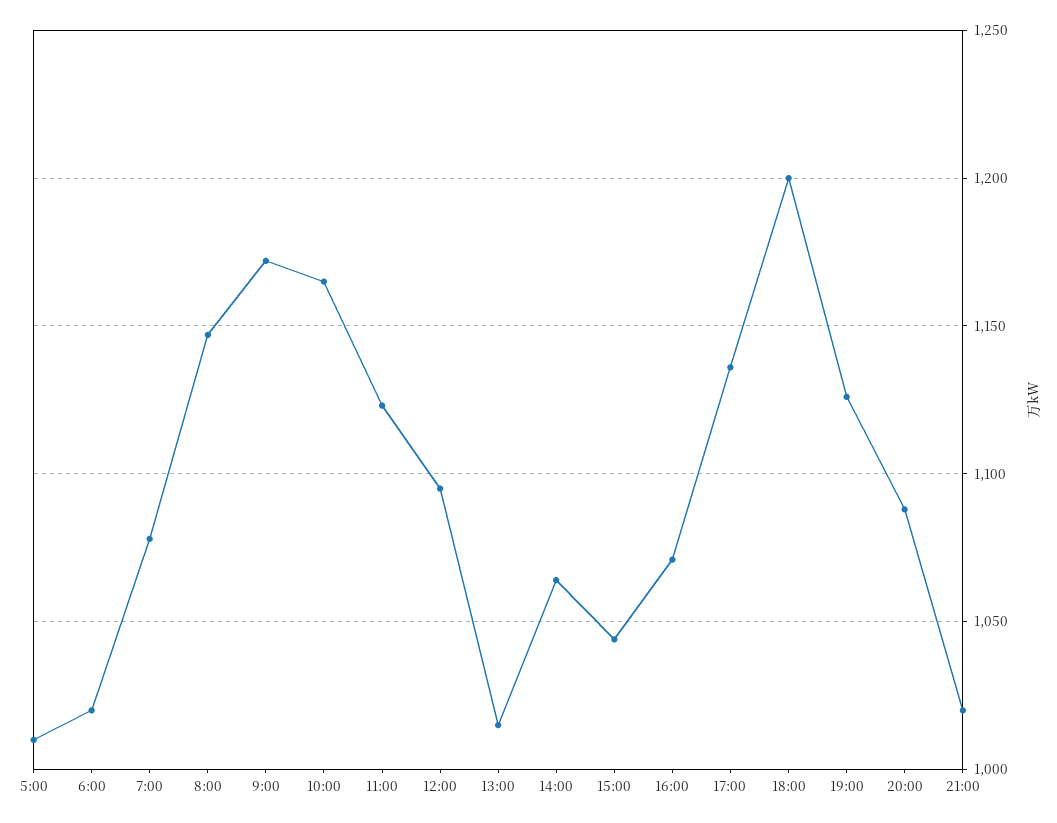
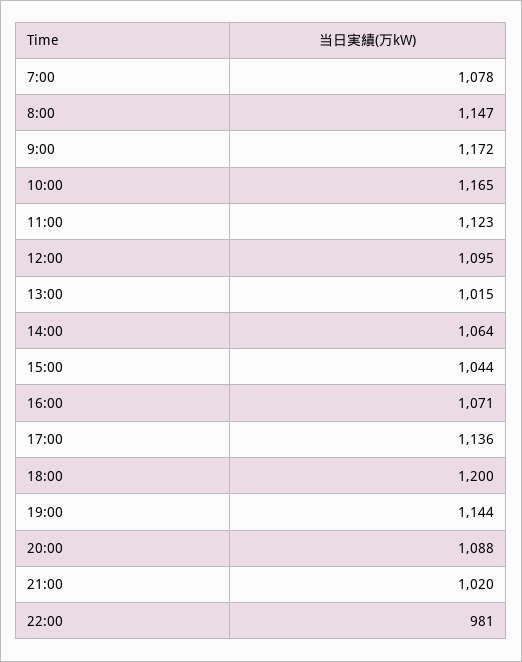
5:00: 1010 -> none
6:00: 1020 -> none
19:00: 1125 -> 1144
22:00: none -> 981

